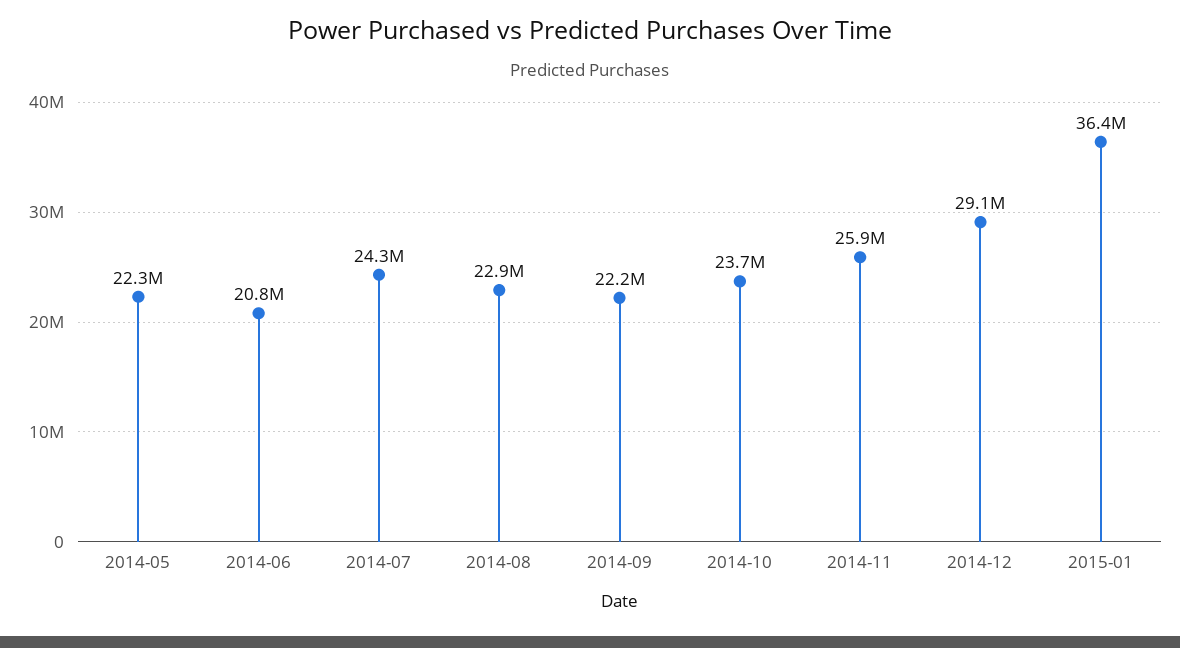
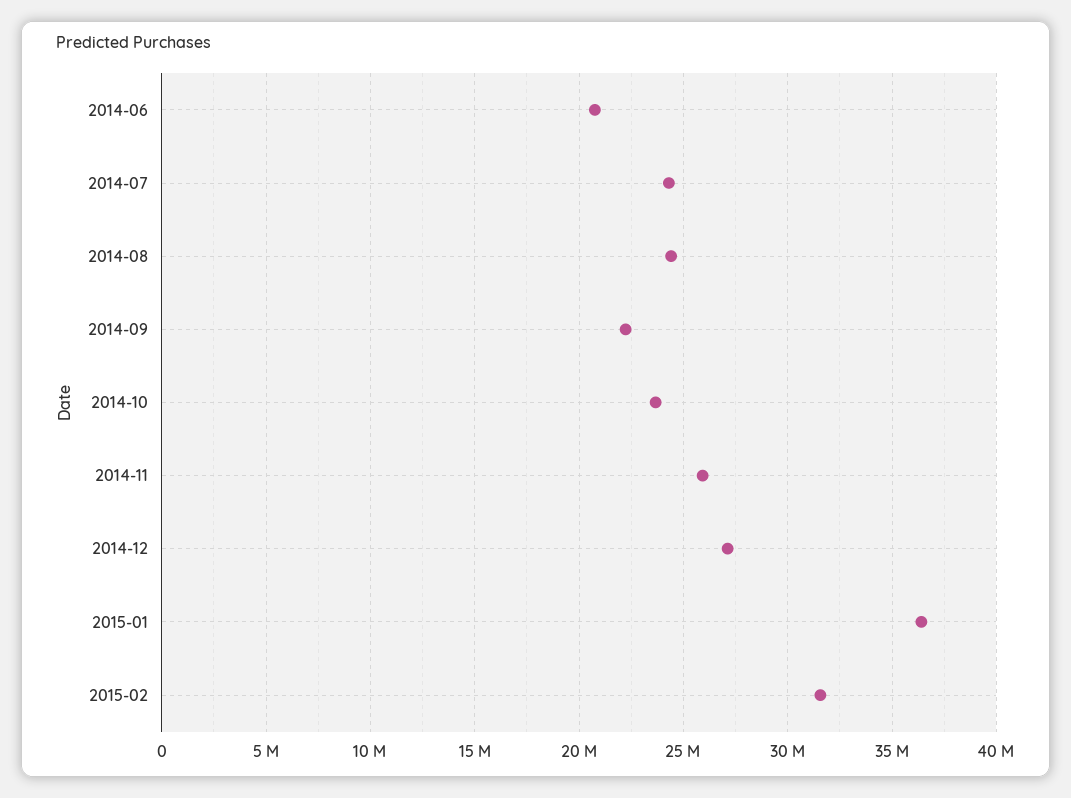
2014-05: 22300000 -> none
2014-08: 22900000 -> 24500000
2014-12: 29100000 -> 27000000
2015-02: none -> 31500000

